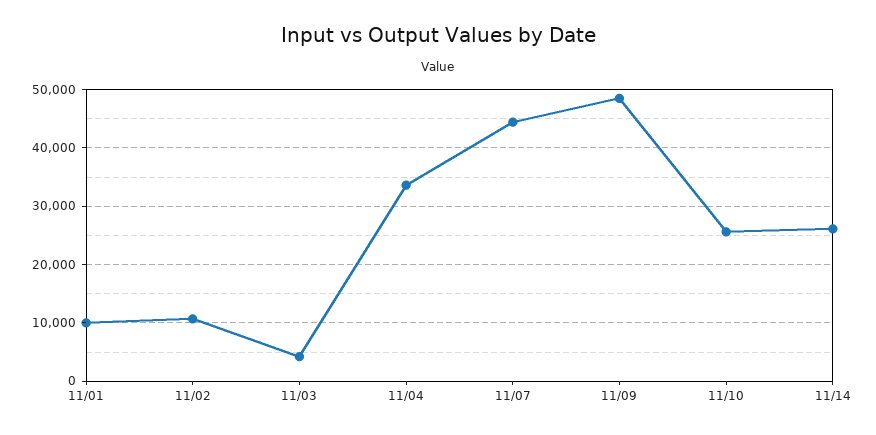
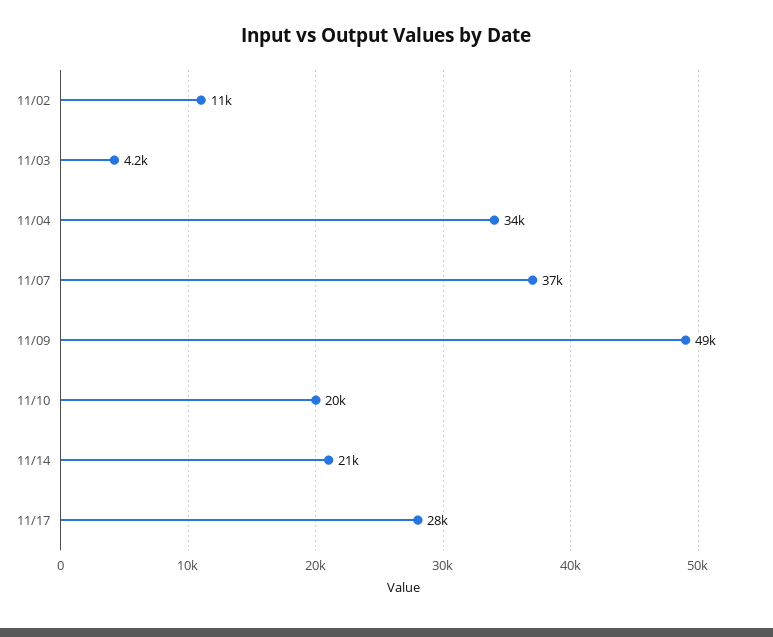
11/01: 10000 -> none
11/07: 44000 -> 37000
11/10: 26000 -> 20000
11/14: 26000 -> 21000
11/17: none -> 28000

